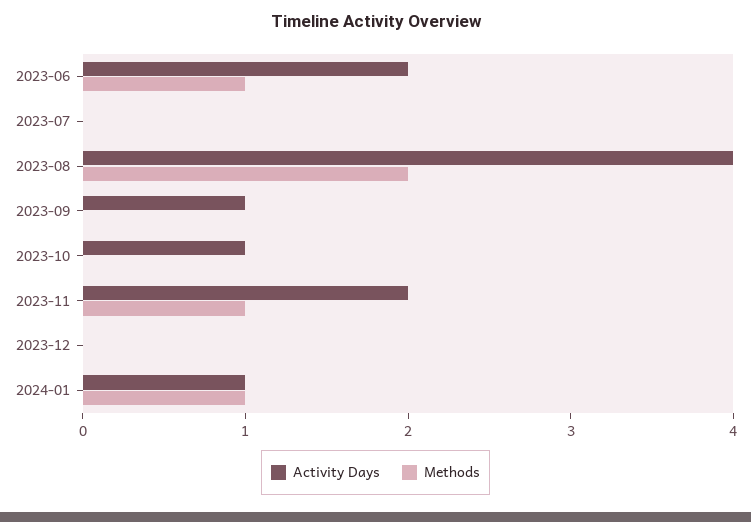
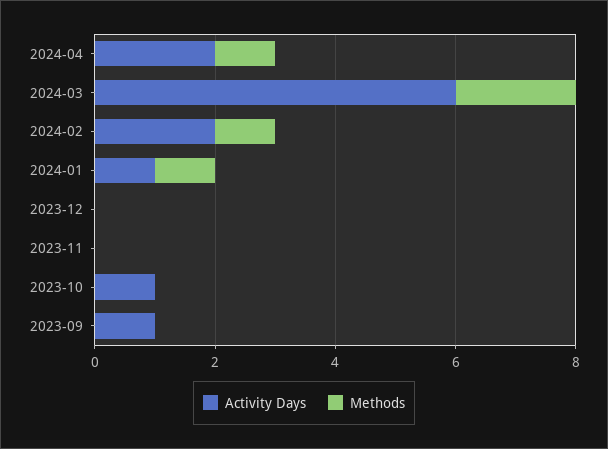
Activity Days, 2023-06: 2 -> none
Methods, 2023-06: 1 -> none
Activity Days, 2023-07: 0 -> none
Methods, 2023-07: 0 -> none
Activity Days, 2023-08: 4 -> none
Methods, 2023-08: 2 -> none
Activity Days, 2023-11: 2 -> 0
Methods, 2023-11: 1 -> 0
Activity Days, 2024-04: none -> 2
Methods, 2024-04: none -> 1
Activity Days, 2024-03: none -> 6
Methods, 2024-03: none -> 2
Activity Days, 2024-02: none -> 2
Methods, 2024-02: none -> 1

